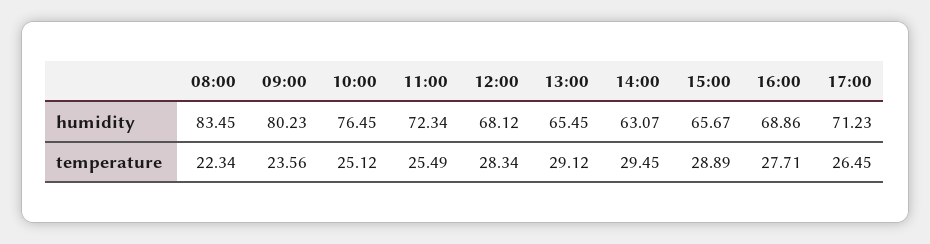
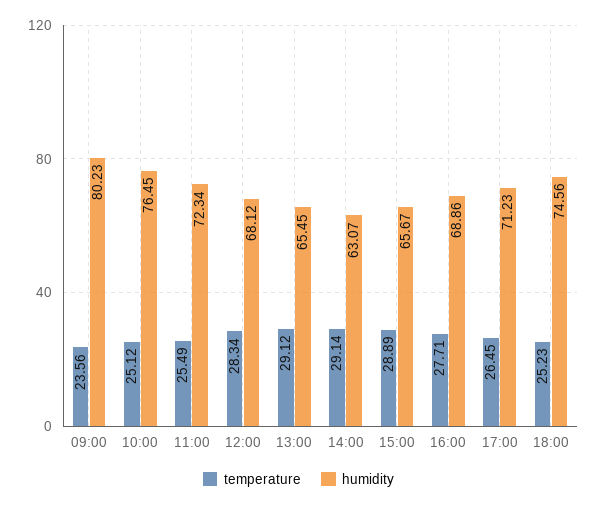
humidity, 08:00: 83.45 -> none
temperature, 08:00: 22.34 -> none
temperature, 14:00: 29.45 -> 29.14
temperature, 18:00: none -> 25.23
humidity, 18:00: none -> 74.56

